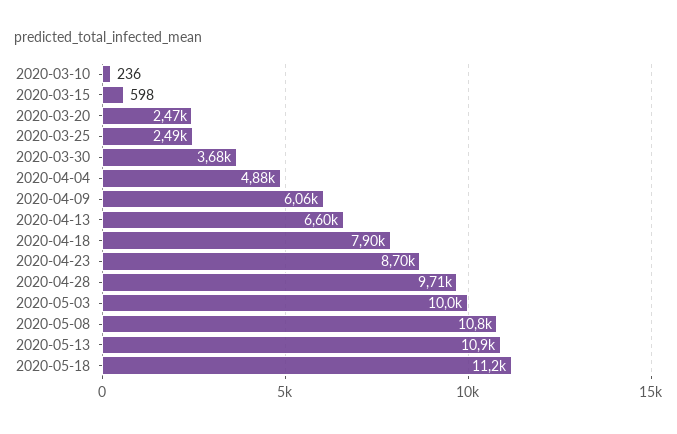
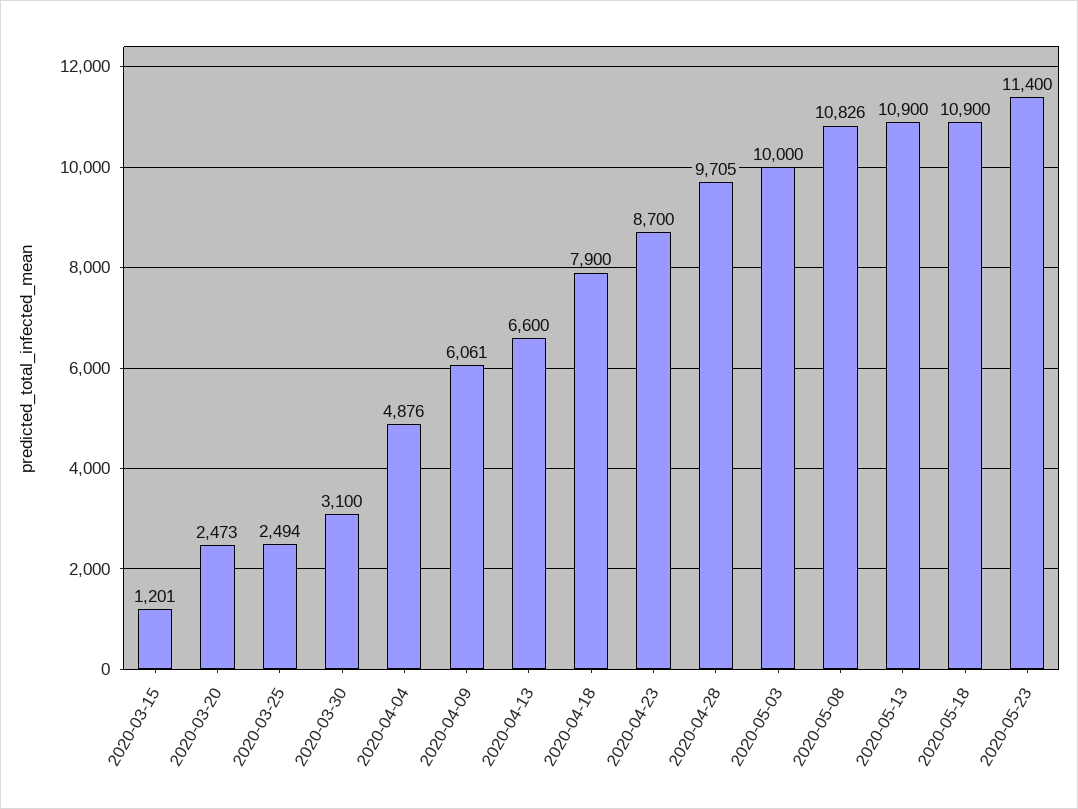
2020-03-10: 236 -> none
2020-03-15: 598 -> 1201
2020-03-30: 3680 -> 3100
2020-05-18: 11200 -> 10900
2020-05-23: none -> 11400

